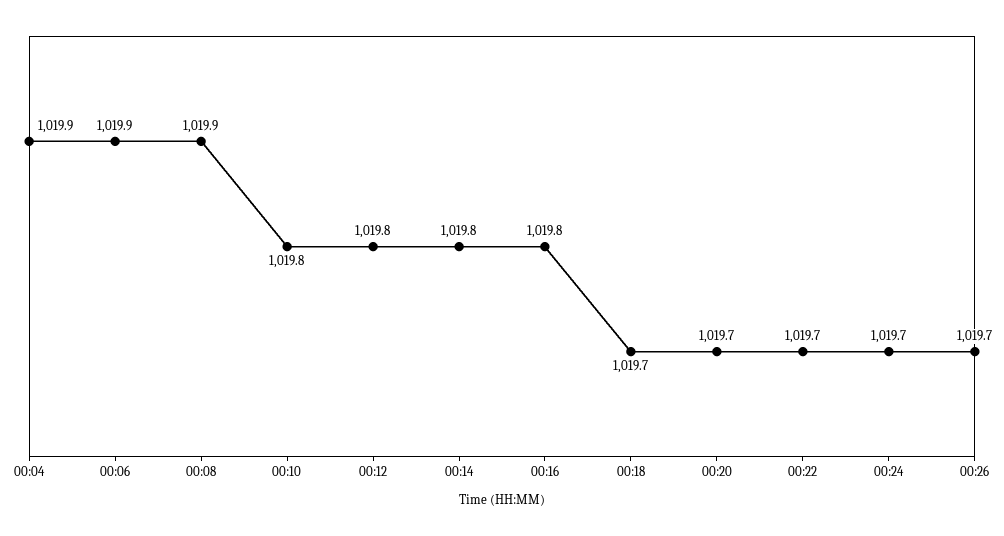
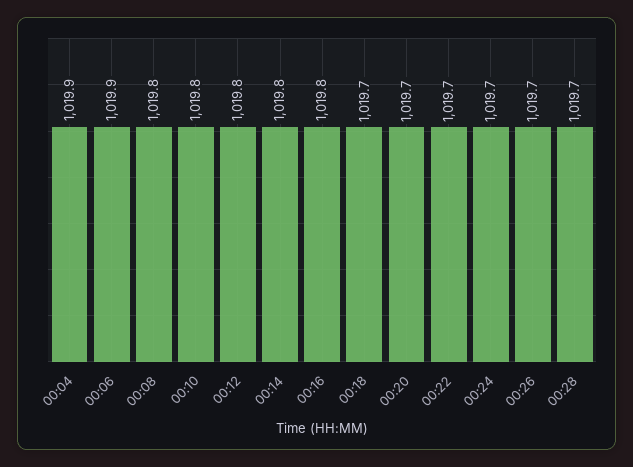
00:08: 1019.9 -> 1019.8
00:28: none -> 1019.7

